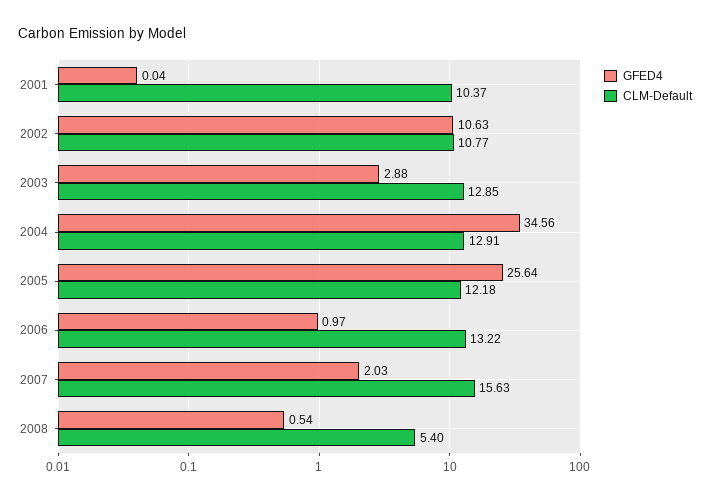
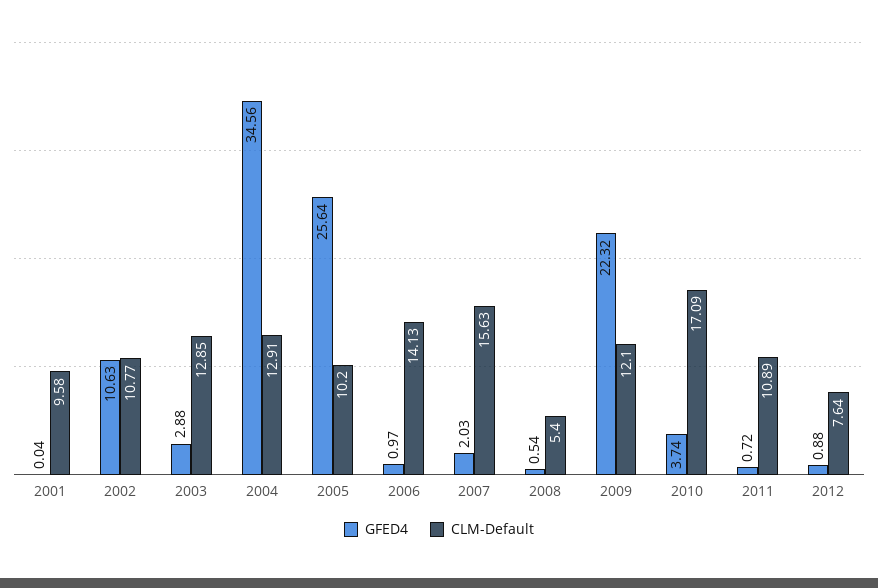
CLM-Default, 2001: 10.37 -> 9.58
CLM-Default, 2005: 12.18 -> 10.2
CLM-Default, 2006: 13.22 -> 14.13
GFED4, 2009: none -> 22.32
CLM-Default, 2009: none -> 12.1
GFED4, 2010: none -> 3.74
CLM-Default, 2010: none -> 17.09
GFED4, 2011: none -> 0.72
CLM-Default, 2011: none -> 10.89
GFED4, 2012: none -> 0.88
CLM-Default, 2012: none -> 7.64

